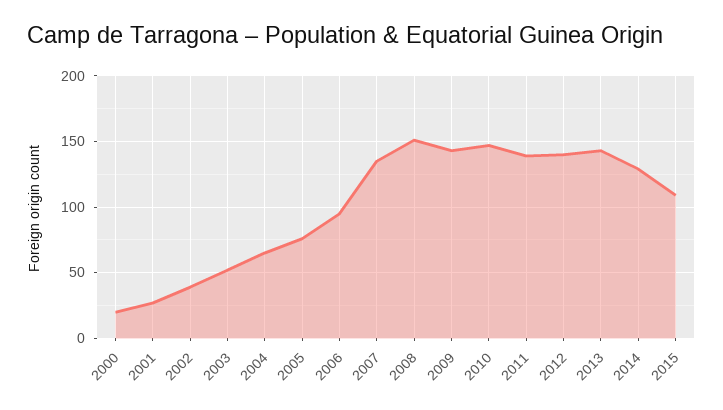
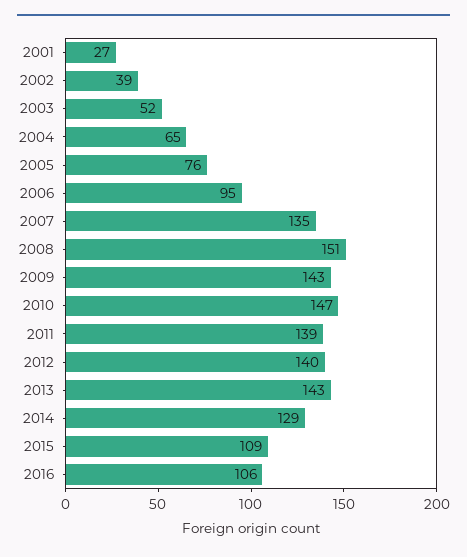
2000: 20 -> none
2016: none -> 106

